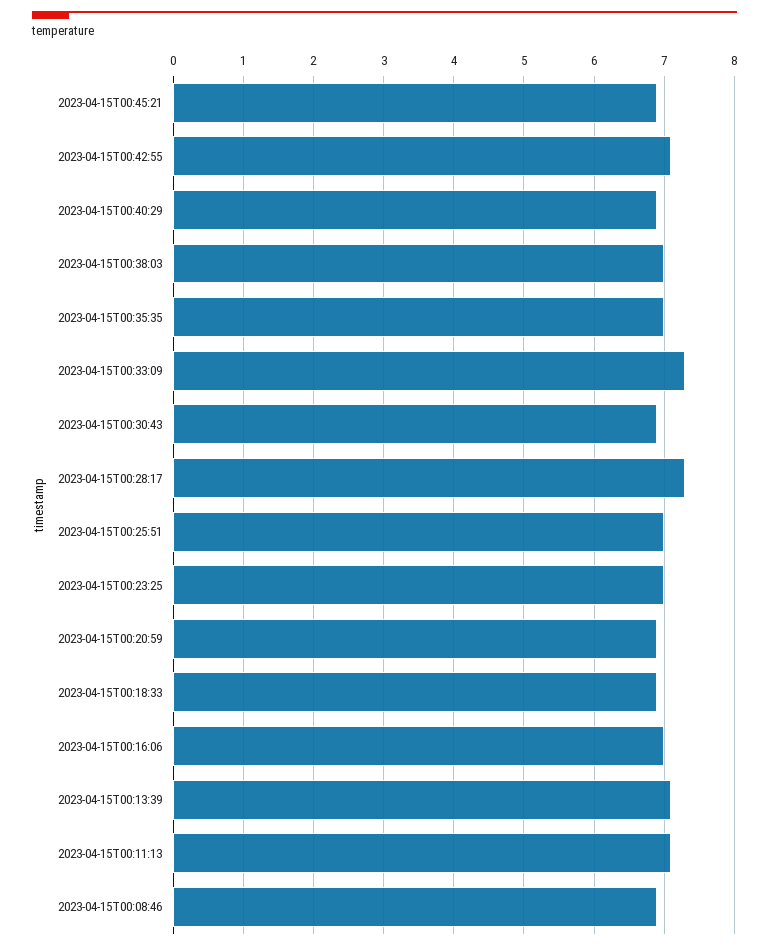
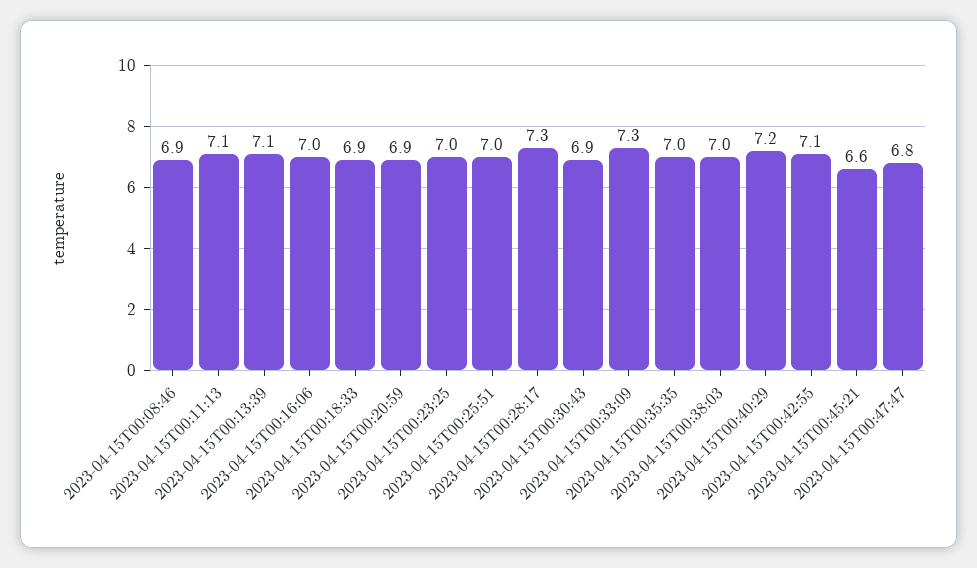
2023-04-15T00:45:21: 6.9 -> 6.6
2023-04-15T00:40:29: 6.9 -> 7.2
2023-04-15T00:47:47: none -> 6.8

